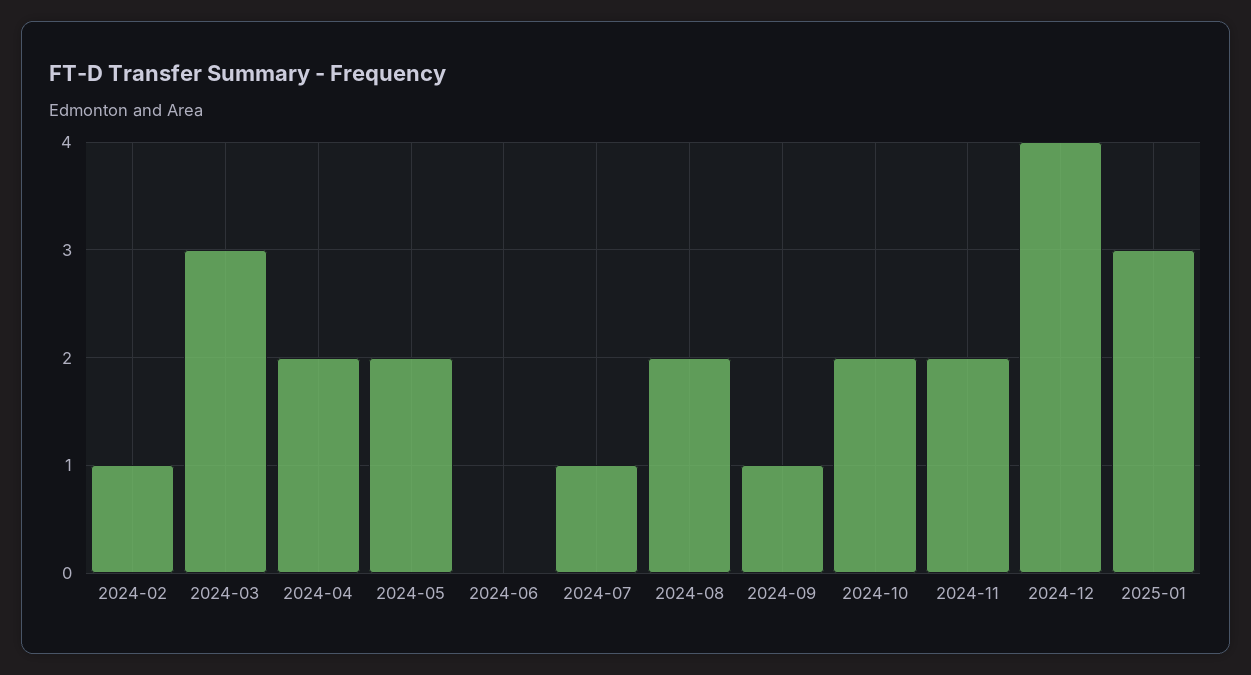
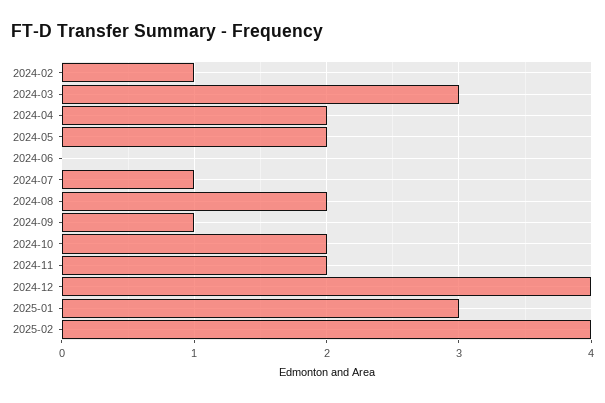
2025-02: none -> 4

